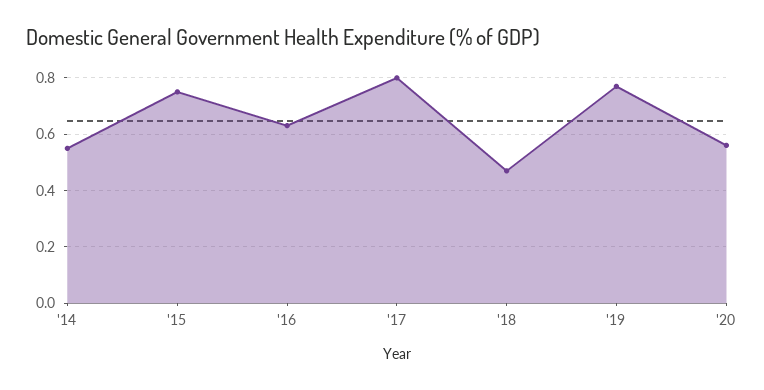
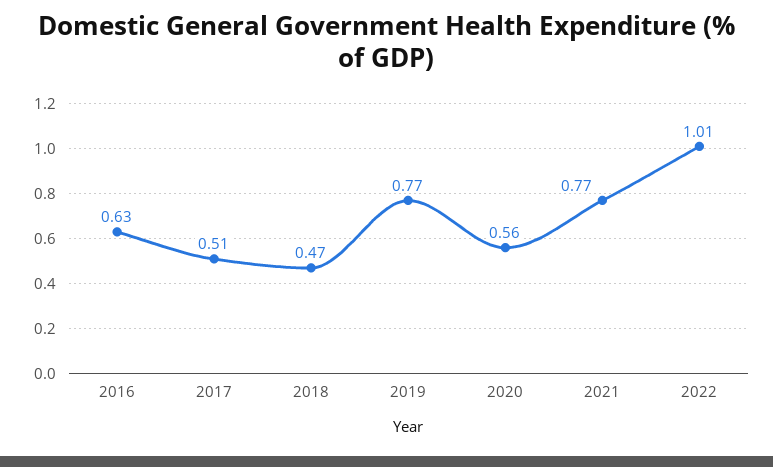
'14: 0.55 -> none
'15: 0.75 -> none
'17: 0.8 -> 0.51
2021: none -> 0.77
2022: none -> 1.01

